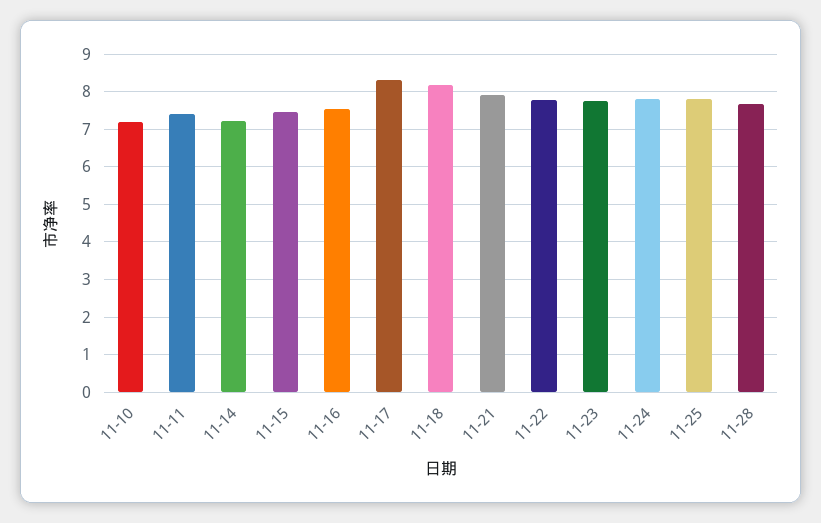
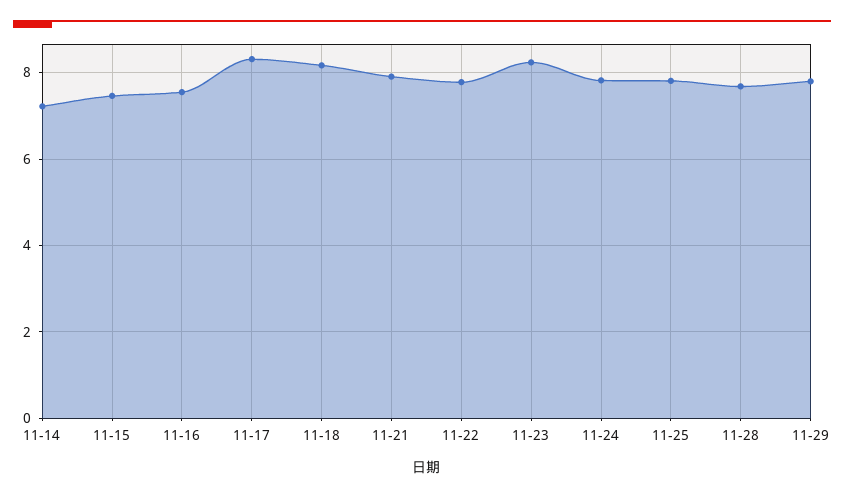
11-10: 7.2 -> none
11-11: 7.4 -> none
11-23: 7.8 -> 8.2
11-29: none -> 7.8

